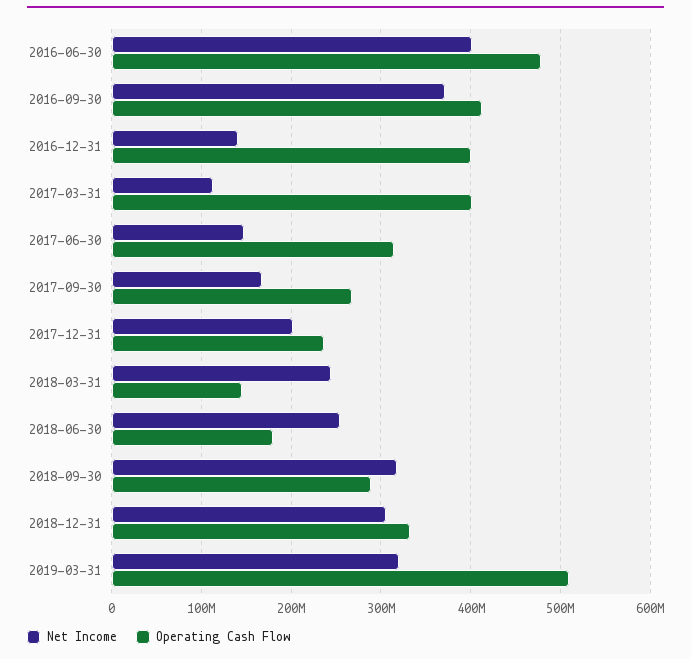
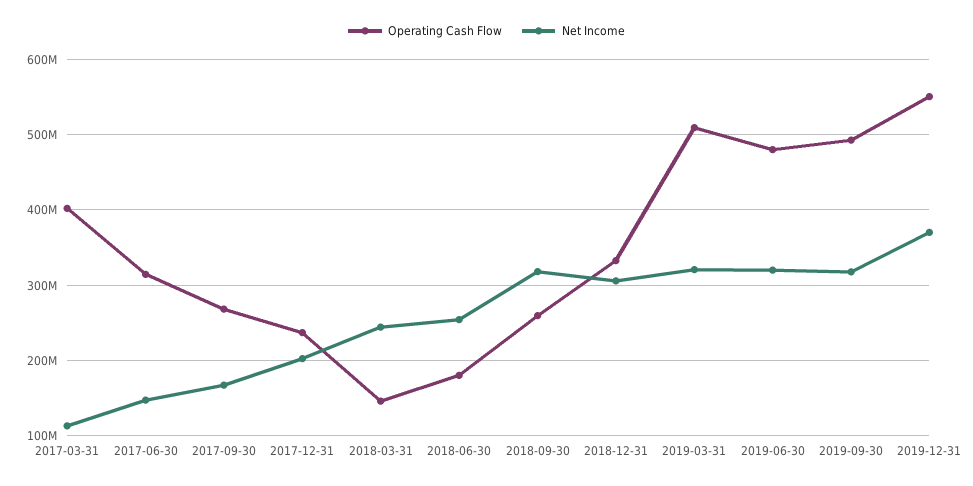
Net Income, 2016-06-30: 400000000 -> none
Operating Cash Flow, 2016-06-30: 480000000 -> none
Net Income, 2016-09-30: 370000000 -> none
Operating Cash Flow, 2016-09-30: 410000000 -> none
Net Income, 2016-12-31: 140000000 -> none
Operating Cash Flow, 2016-12-31: 400000000 -> none
Operating Cash Flow, 2018-09-30: 290000000 -> 260000000
Operating Cash Flow, 2019-06-30: none -> 480000000
Net Income, 2019-06-30: none -> 320000000
Operating Cash Flow, 2019-09-30: none -> 490000000
Net Income, 2019-09-30: none -> 320000000
Operating Cash Flow, 2019-12-31: none -> 550000000
Net Income, 2019-12-31: none -> 370000000

